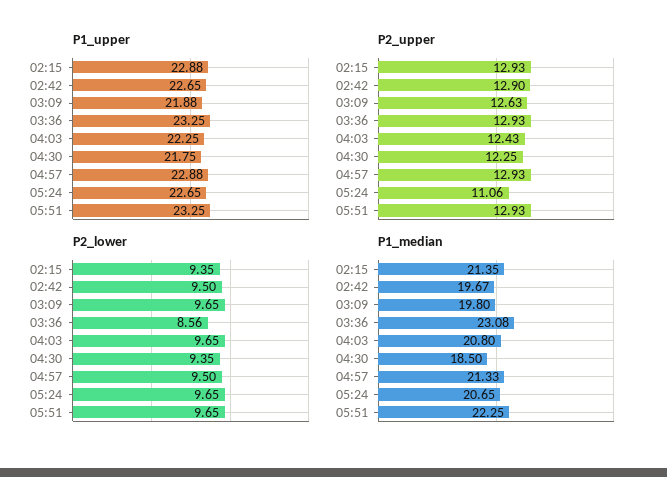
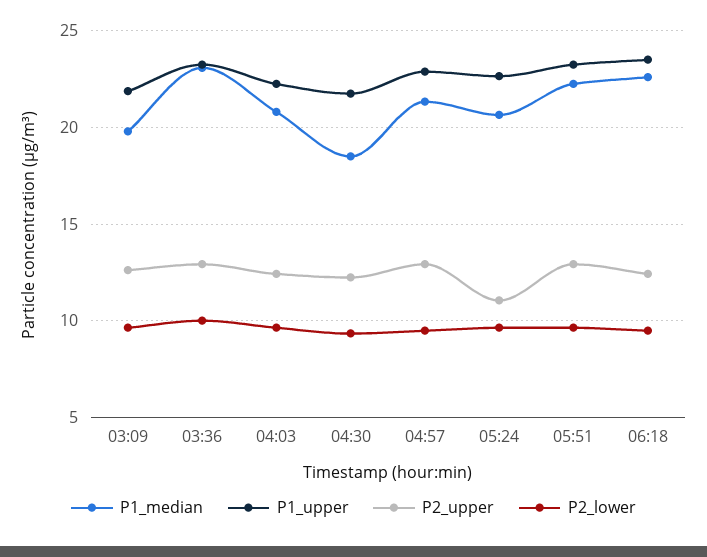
P1_upper, 02:15: 22.88 -> none
P1_upper, 02:42: 22.65 -> none
P2_upper, 02:15: 12.93 -> none
P2_upper, 02:42: 12.9 -> none
P2_lower, 02:15: 9.35 -> none
P2_lower, 02:42: 9.5 -> none
P2_lower, 03:36: 8.56 -> 10
P1_median, 02:15: 21.35 -> none
P1_median, 02:42: 19.67 -> none
P1_median, 06:18: none -> 22.5
P1_upper, 06:18: none -> 23.5
P2_upper, 06:18: none -> 12.5
P2_lower, 06:18: none -> 9.5

